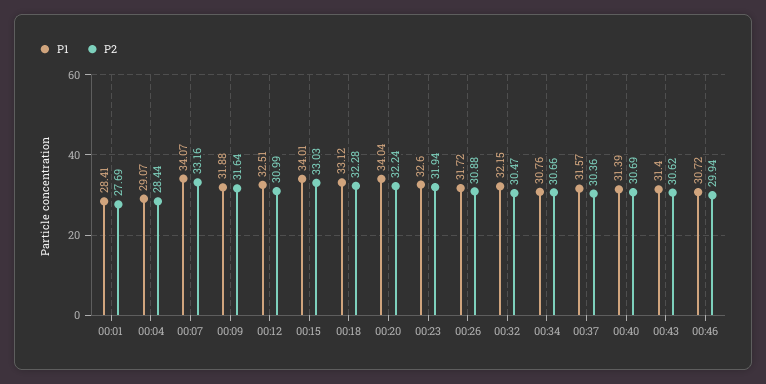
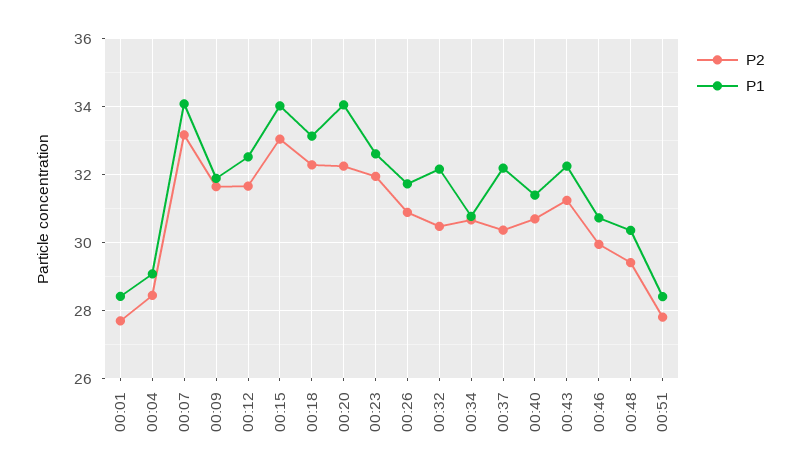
P2, 00:12: 30.99 -> 31.6
P1, 00:37: 31.57 -> 32.2
P1, 00:43: 31.4 -> 32.2
P2, 00:43: 30.62 -> 31.2
P2, 00:48: none -> 29.4
P1, 00:48: none -> 30.4
P2, 00:51: none -> 27.8
P1, 00:51: none -> 28.4

